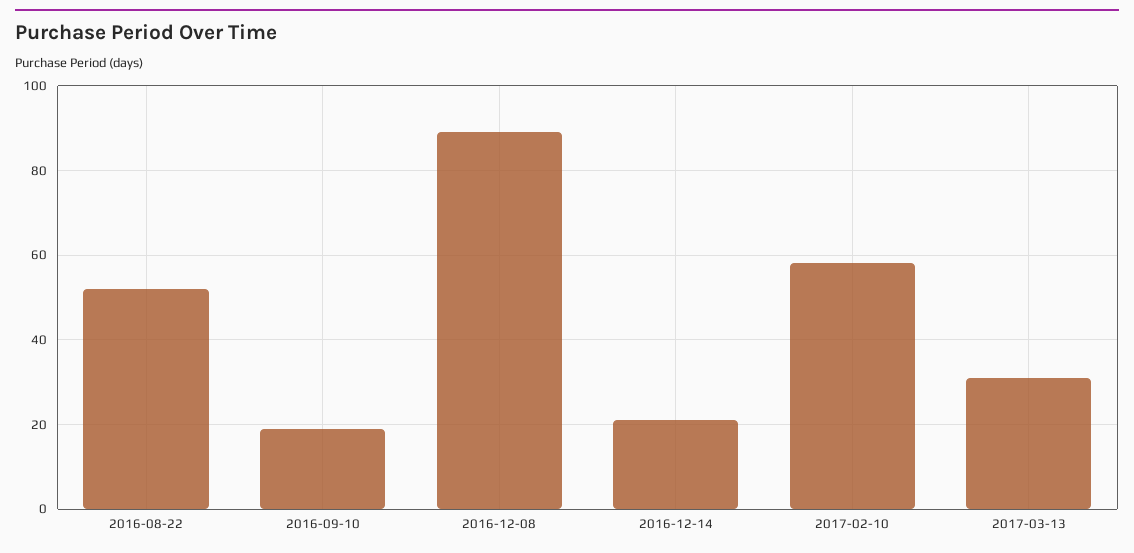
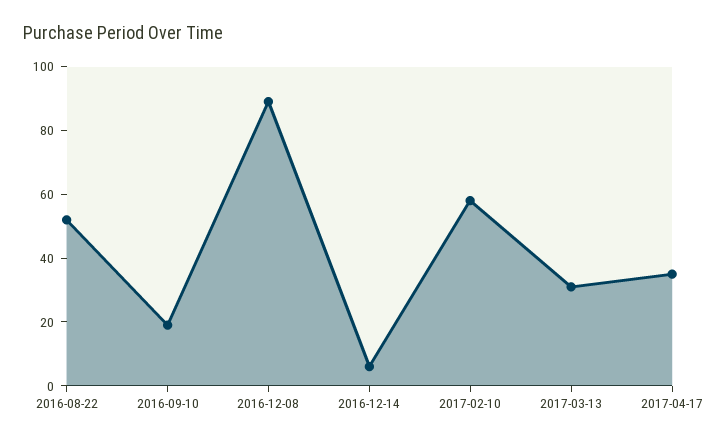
2016-12-14: 20 -> 5
2017-04-17: none -> 35

